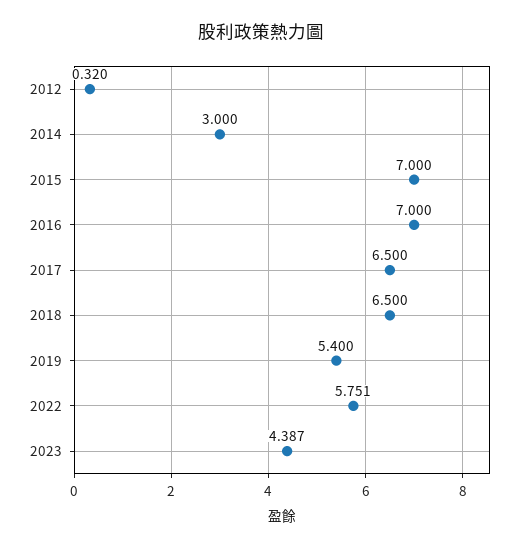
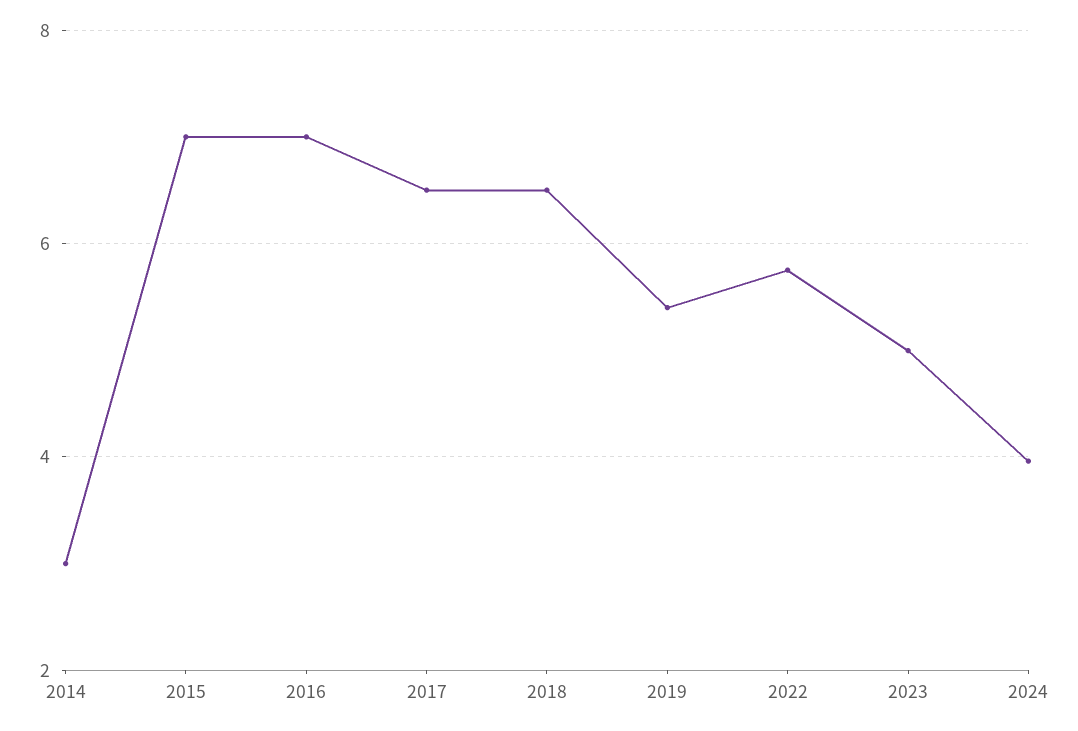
2012: 0.32 -> none
2023: 4.387 -> 5
2024: none -> 4

